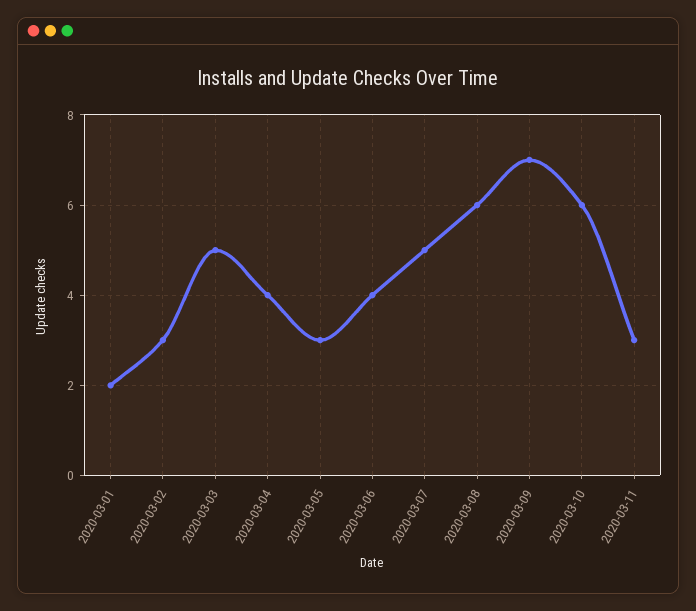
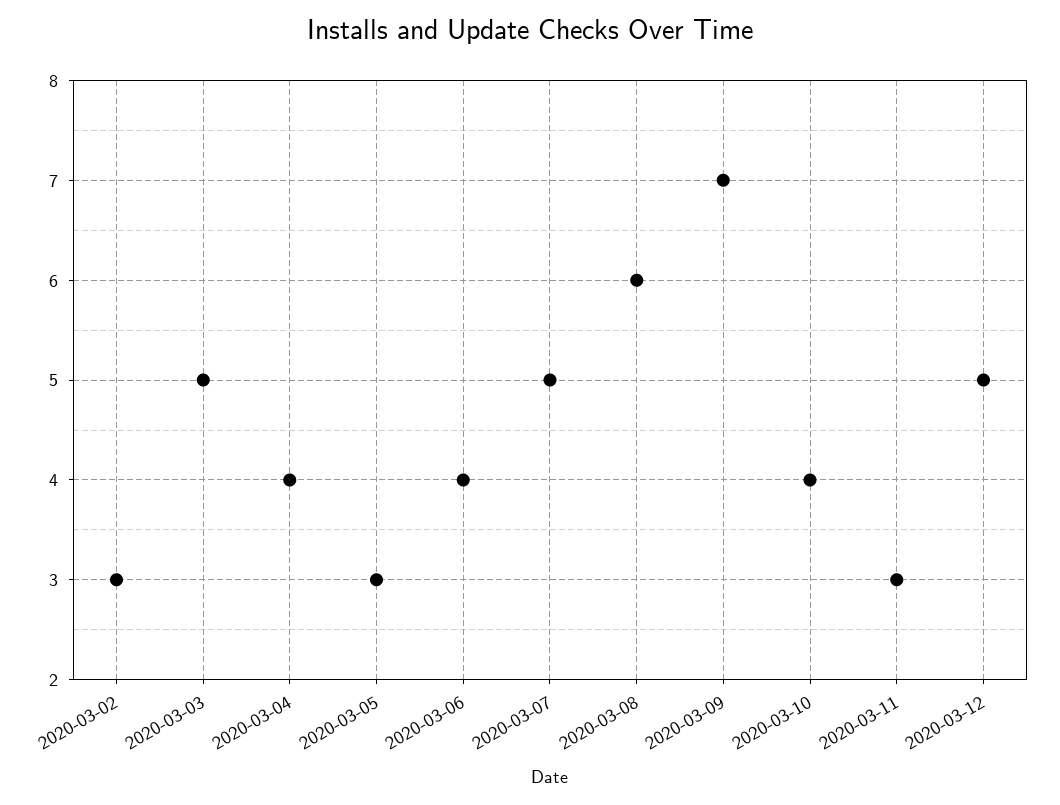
2020-03-01: 2 -> none
2020-03-10: 6 -> 4
2020-03-12: none -> 5

